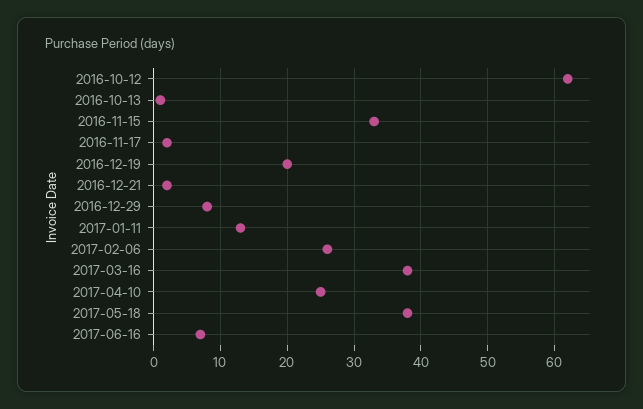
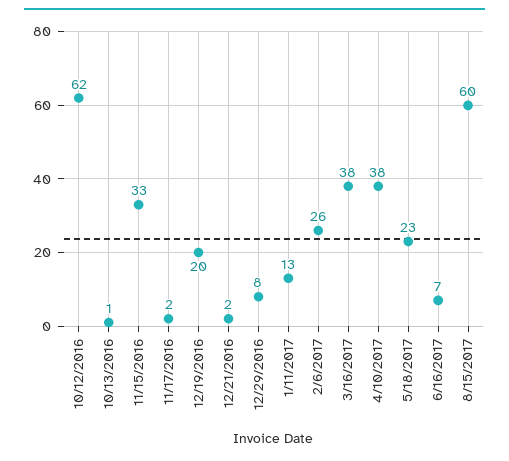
2017-04-10: 25 -> 38
2017-05-18: 38 -> 23
8/15/2017: none -> 60

